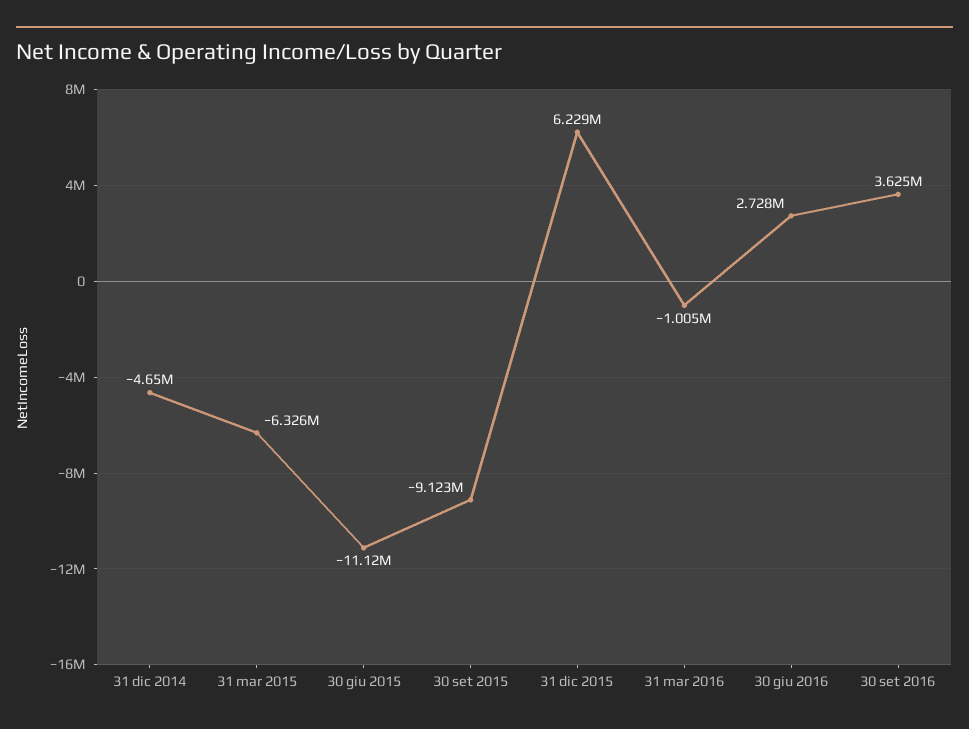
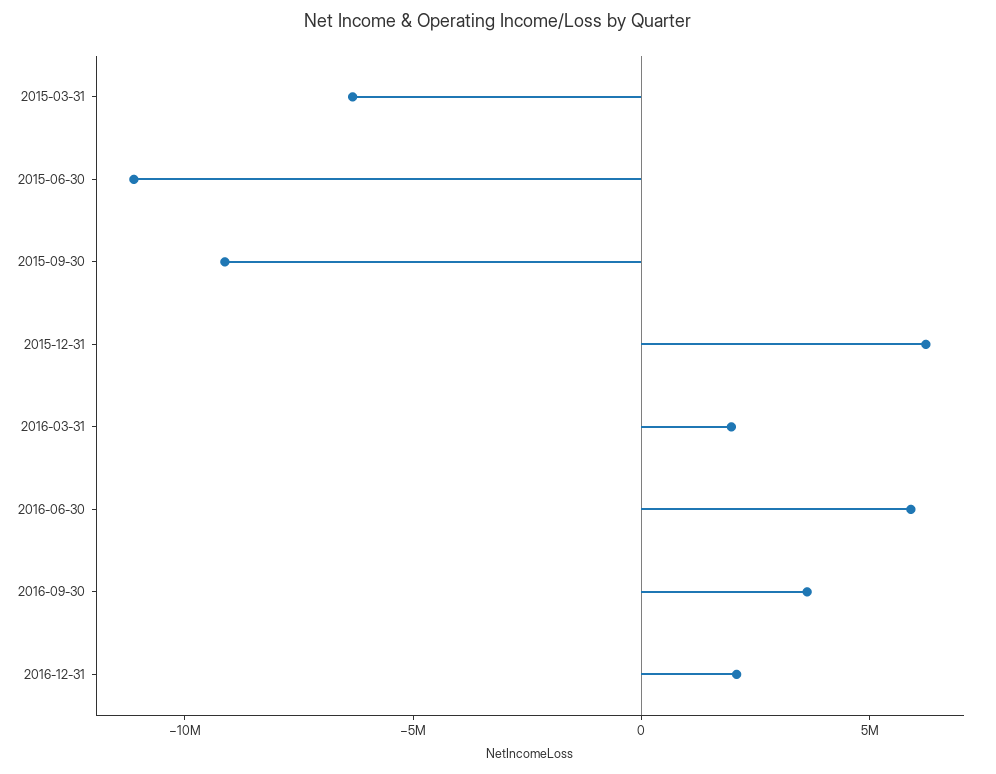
31 dic 2014: -4650000 -> none
31 mar 2016: -1005000 -> 2000000
30 giu 2016: 2728000 -> 6000000
2016-12-31: none -> 2000000

